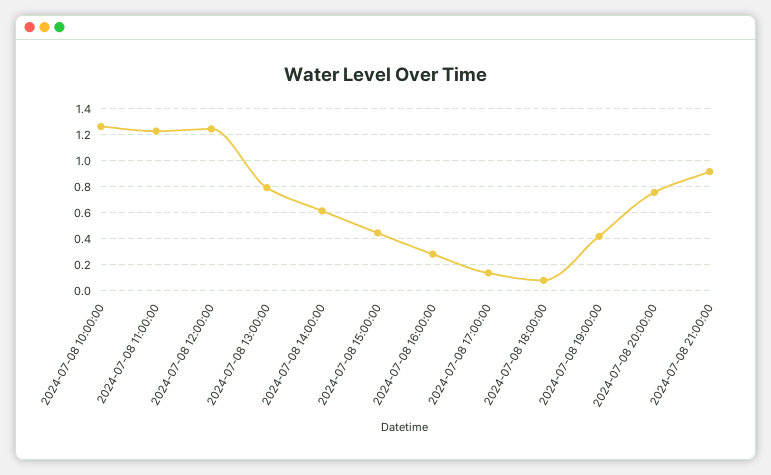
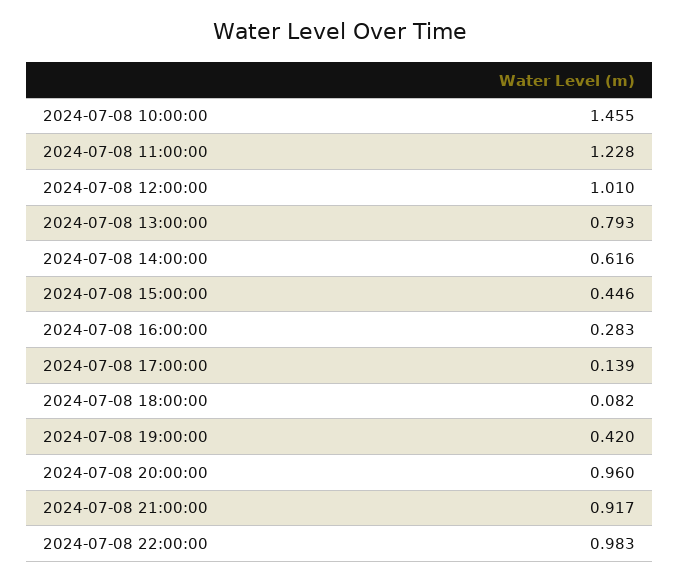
2024-07-08 10:00:00: 1.25 -> 1.455
2024-07-08 12:00:00: 1.25 -> 1.01
2024-07-08 20:00:00: 0.75 -> 0.96
2024-07-08 22:00:00: none -> 0.983

